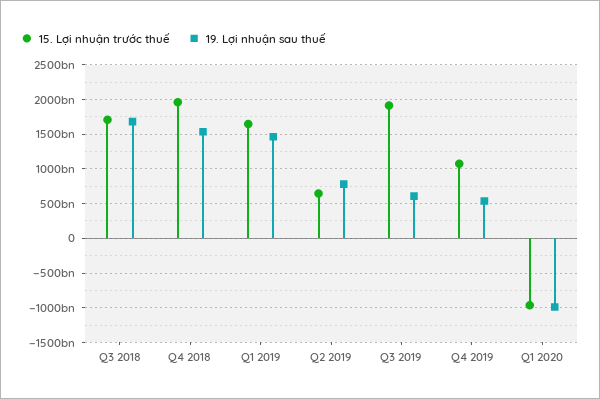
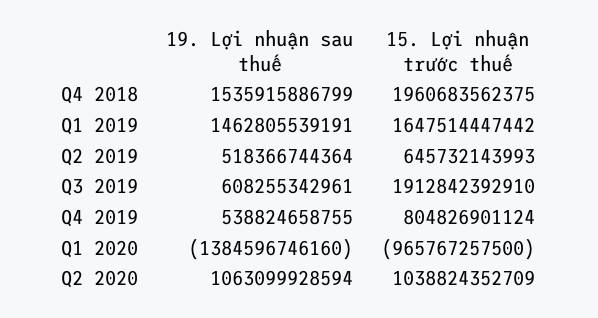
15. Lợi nhuận trước thuế, Q3 2018: 1700000000000 -> none
19. Lợi nhuận sau thuế, Q3 2018: 1700000000000 -> none
19. Lợi nhuận sau thuế, Q2 2019: 800000000000 -> 518366744364
15. Lợi nhuận trước thuế, Q4 2019: 1100000000000 -> 804826901124
19. Lợi nhuận sau thuế, Q1 2020: -1000000000000 -> -1384596746160
19. Lợi nhuận sau thuế, Q2 2020: none -> 1063099928594
15. Lợi nhuận trước thuế, Q2 2020: none -> 1038824352709

